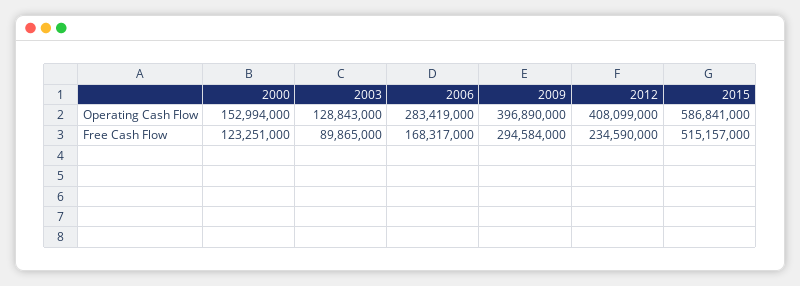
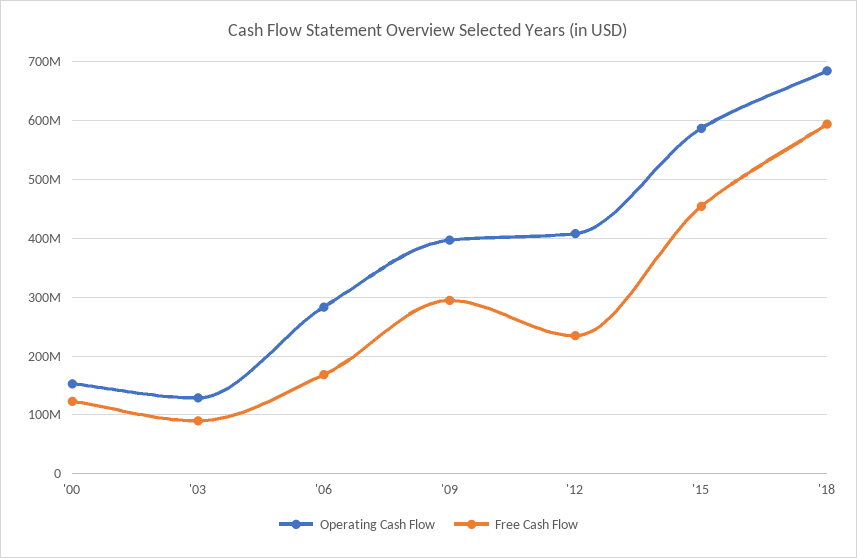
Free Cash Flow, 2015: 515157000 -> 460000000
Operating Cash Flow, '18: none -> 680000000
Free Cash Flow, '18: none -> 600000000

